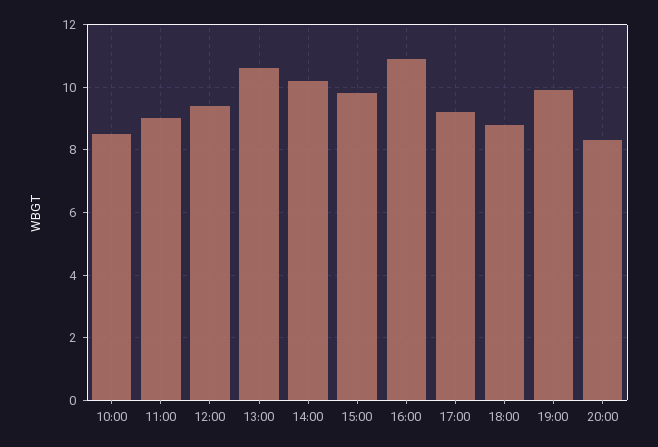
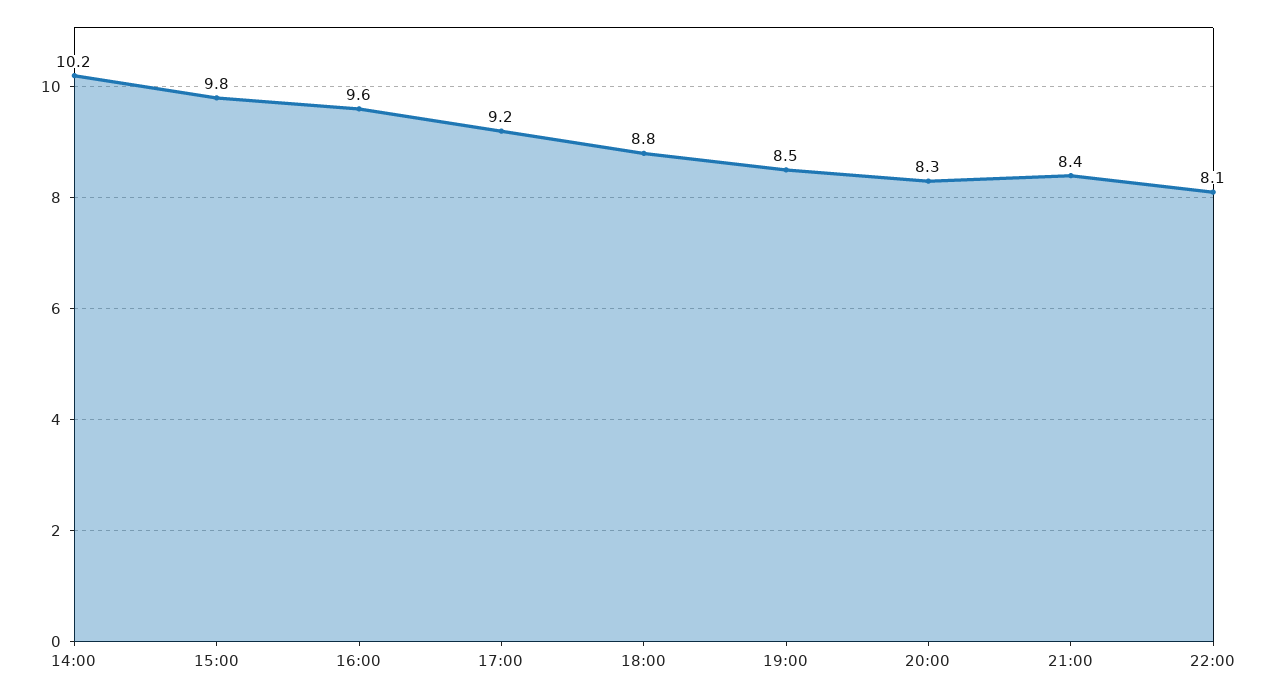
10:00: 8.5 -> none
11:00: 9 -> none
12:00: 9.5 -> none
13:00: 10.5 -> none
16:00: 11 -> 9.6
19:00: 10 -> 8.5
21:00: none -> 8.4
22:00: none -> 8.1

